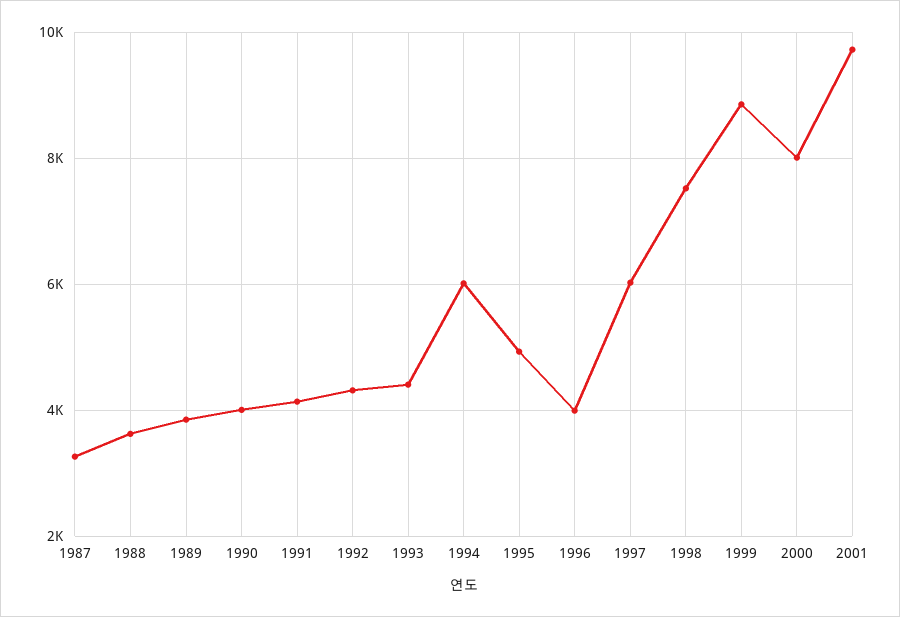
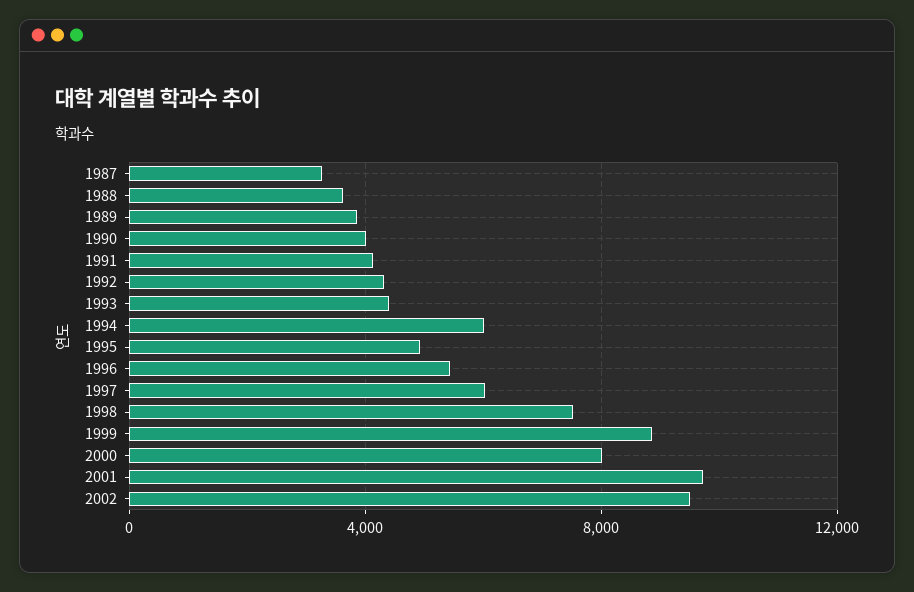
1996: 4000 -> 5500
2002: none -> 9500

